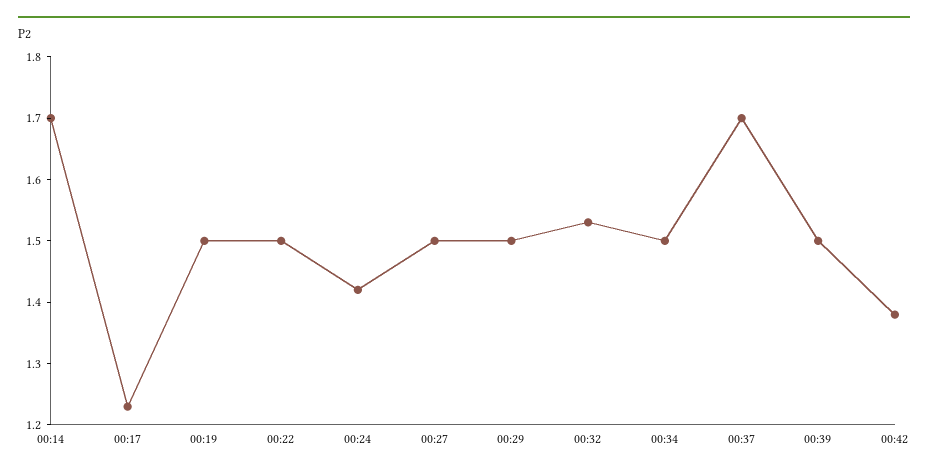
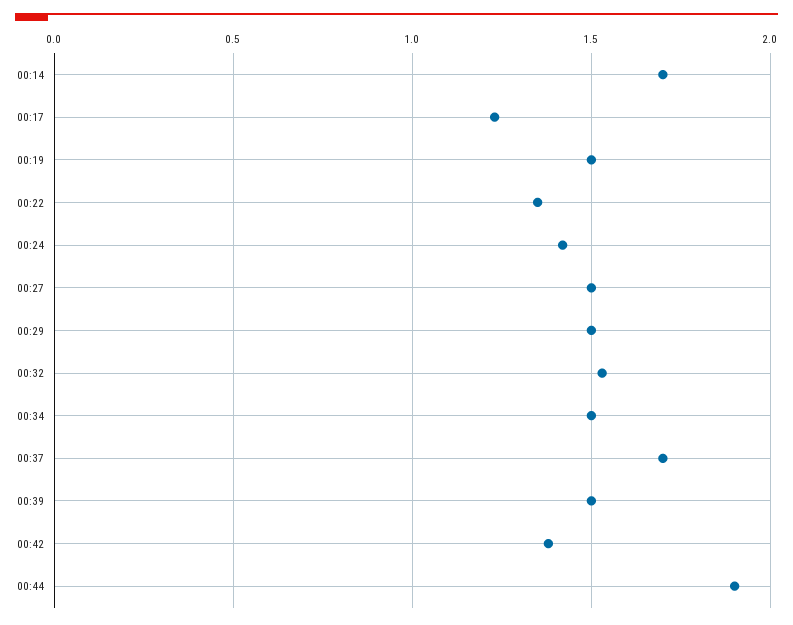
00:22: 1.5 -> 1.35
00:44: none -> 1.9

